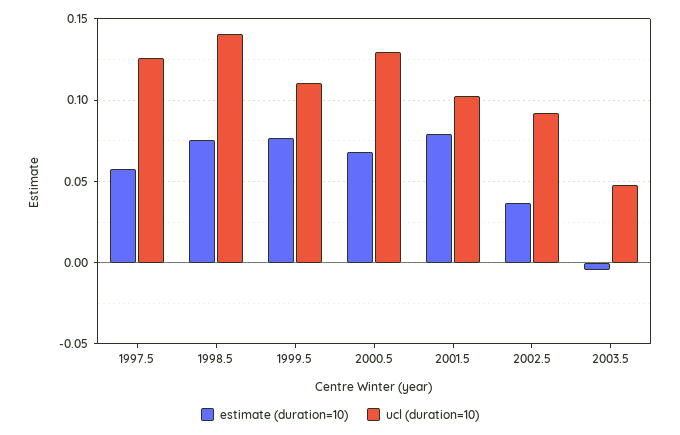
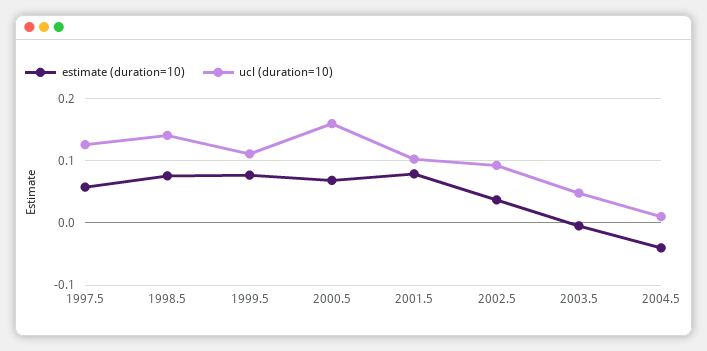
ucl (duration=10), 2000.5: 0.13 -> 0.16
estimate (duration=10), 2004.5: none -> -0.04
ucl (duration=10), 2004.5: none -> 0.01

